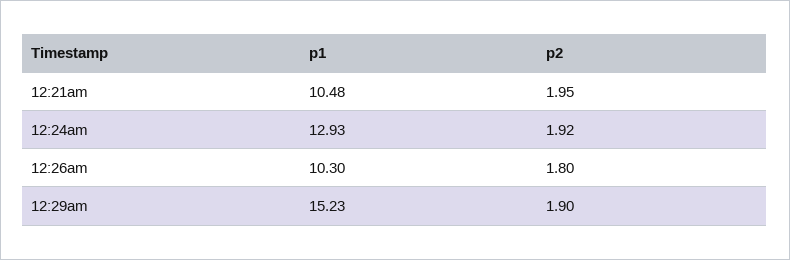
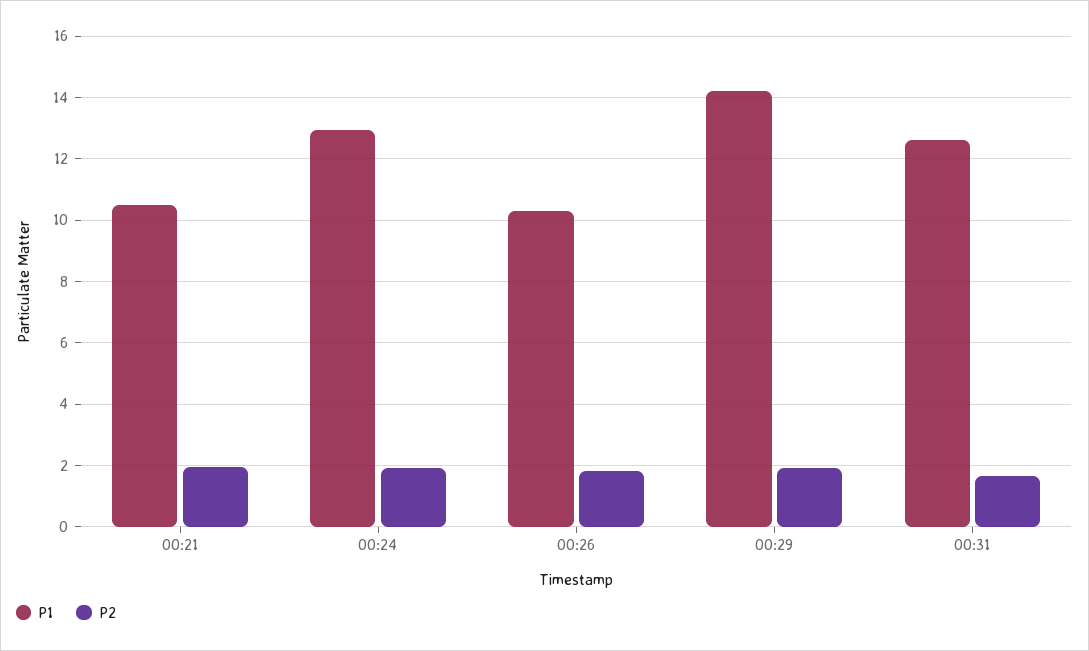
p1, 12:29am: 15.23 -> 14.2
p1, 00:31: none -> 12.6
p2, 00:31: none -> 1.6

